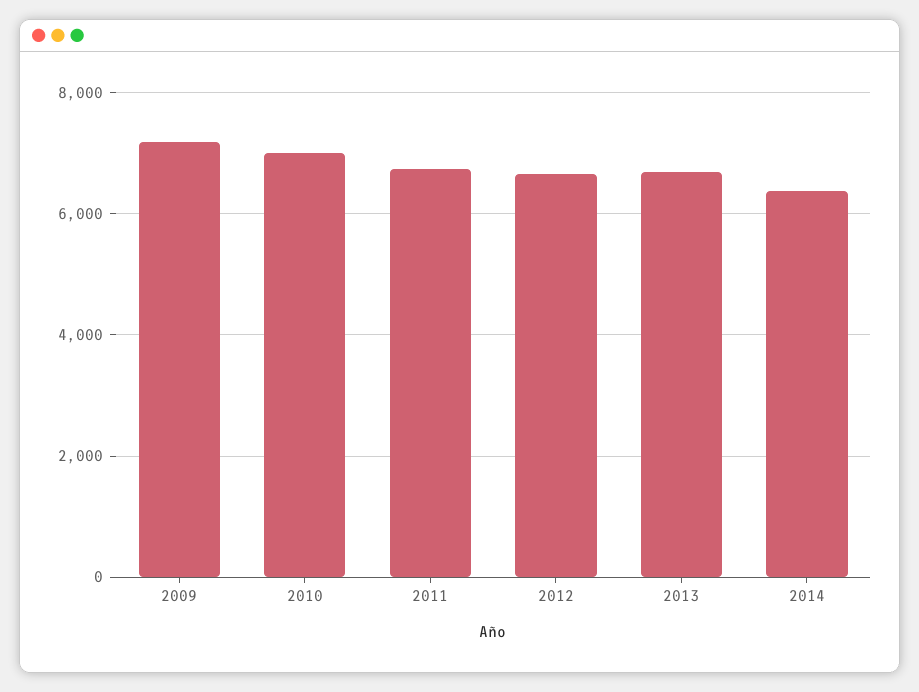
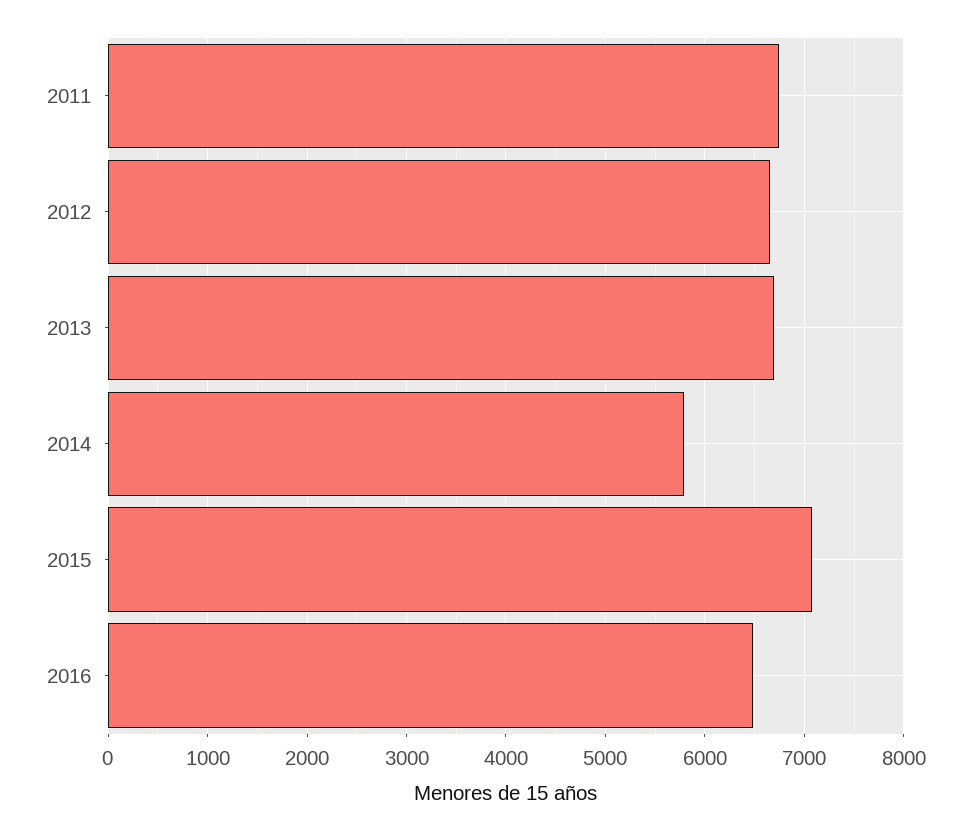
2009: 7200 -> none
2010: 7000 -> none
2014: 6400 -> 5800
2015: none -> 7100
2016: none -> 6500

